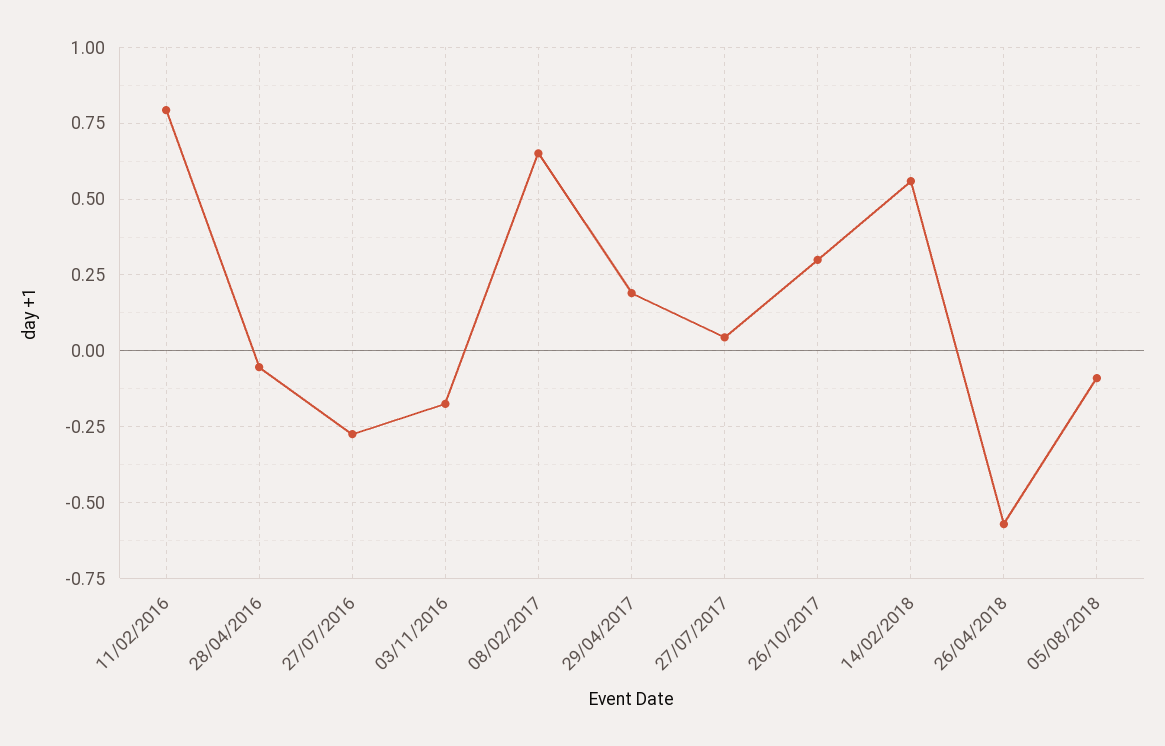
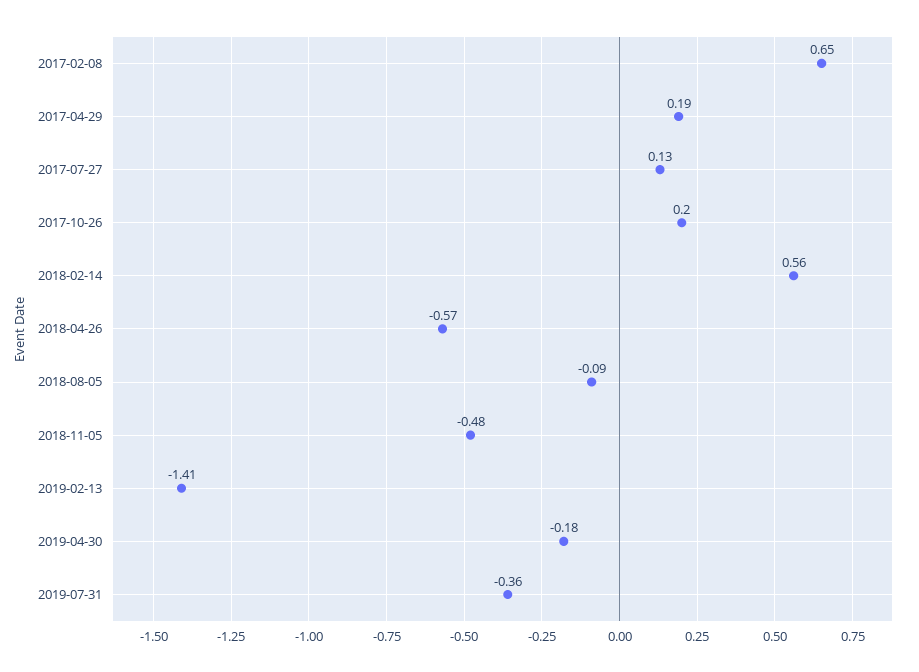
11/02/2016: 0.8 -> none
28/04/2016: -0.05 -> none
27/07/2016: -0.275 -> none
03/11/2016: -0.175 -> none
27/07/2017: 0.05 -> 0.13
26/10/2017: 0.3 -> 0.2
2018-11-05: none -> -0.48
2019-02-13: none -> -1.41
2019-04-30: none -> -0.18
2019-07-31: none -> -0.36

